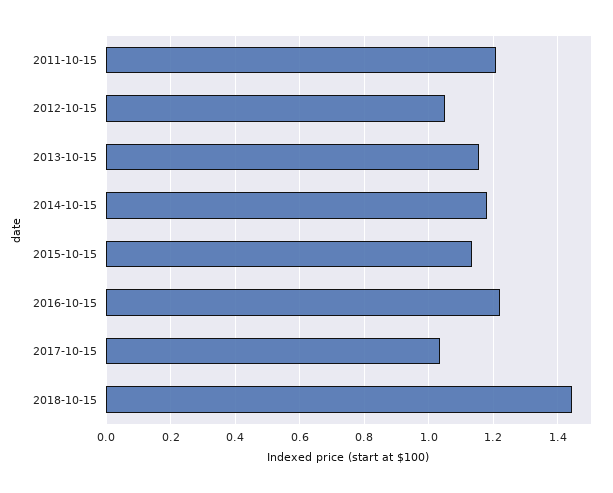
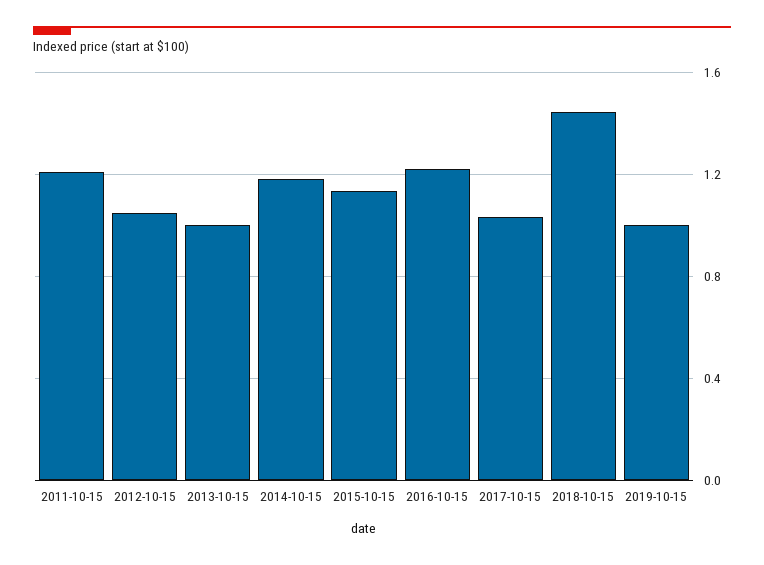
2013-10-15: 1.16 -> 1
2019-10-15: none -> 1

